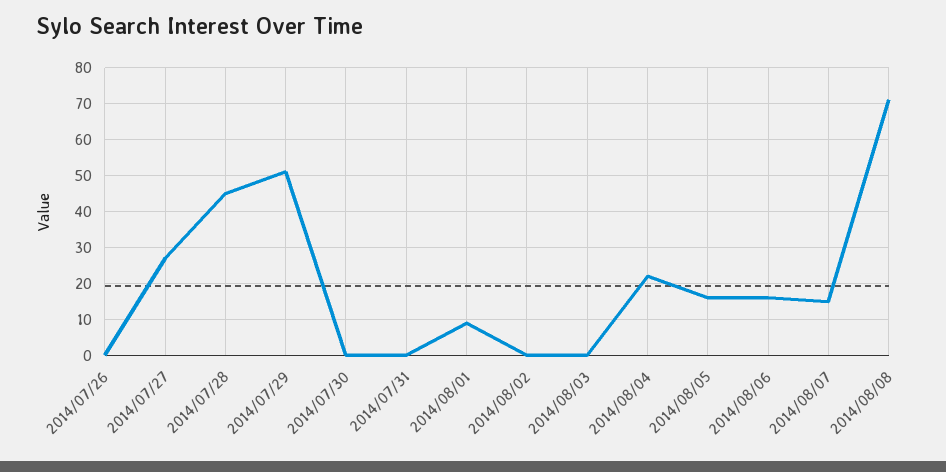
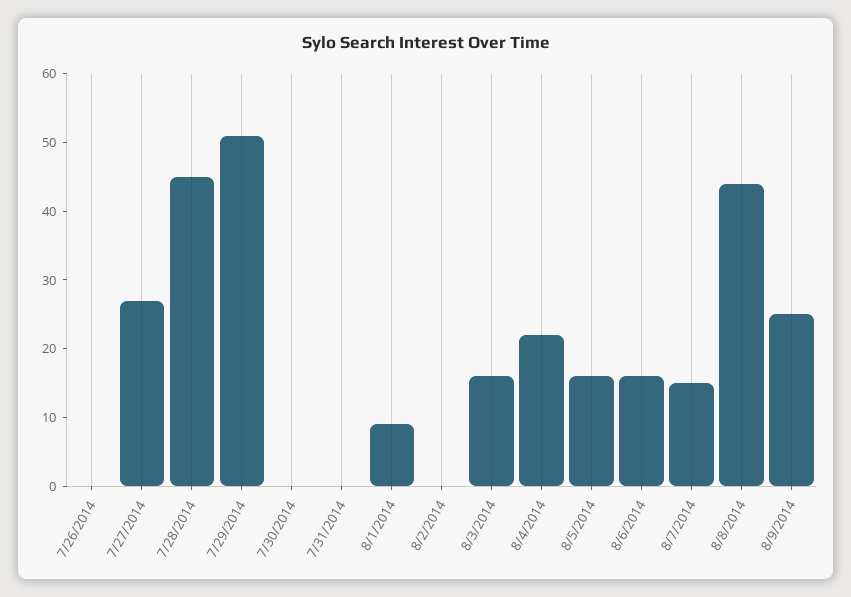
2014/08/03: 0 -> 15
2014/08/08: 70 -> 45
8/9/2014: none -> 25

